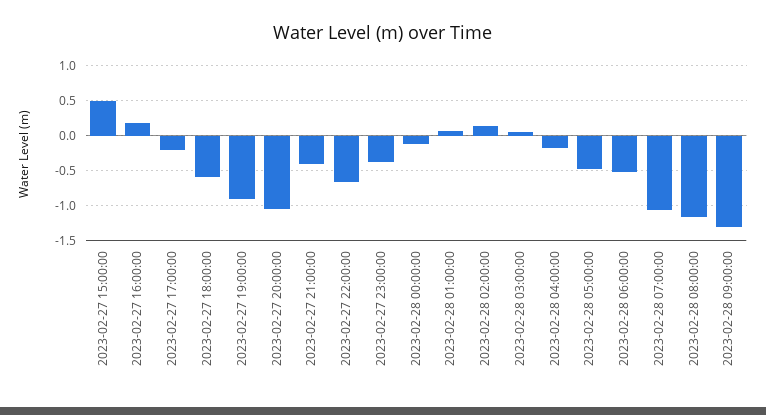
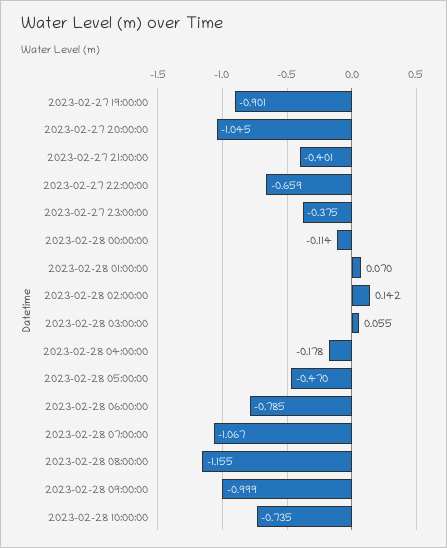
2023-02-27 15:00:00: 0.5 -> none
2023-02-27 16:00:00: 0.2 -> none
2023-02-27 17:00:00: -0.2 -> none
2023-02-27 18:00:00: -0.6 -> none
2023-02-28 06:00:00: -0.5 -> -0.785
2023-02-28 09:00:00: -1.3 -> -0.999
2023-02-28 10:00:00: none -> -0.735

